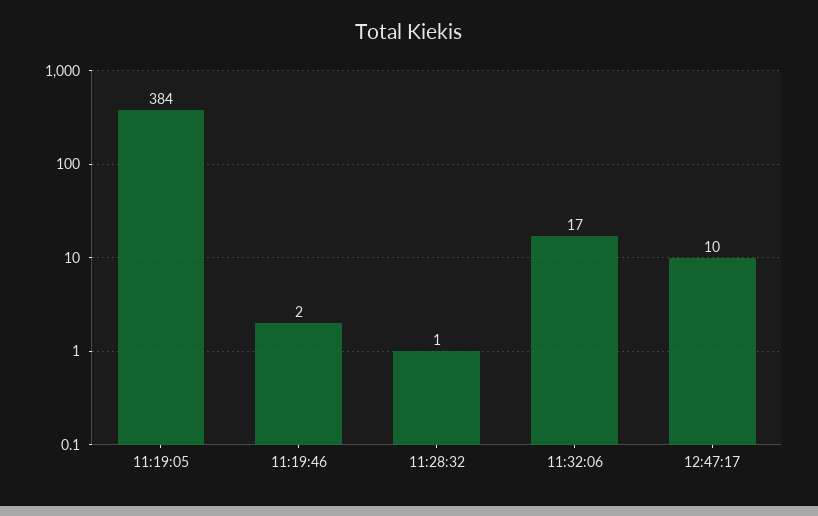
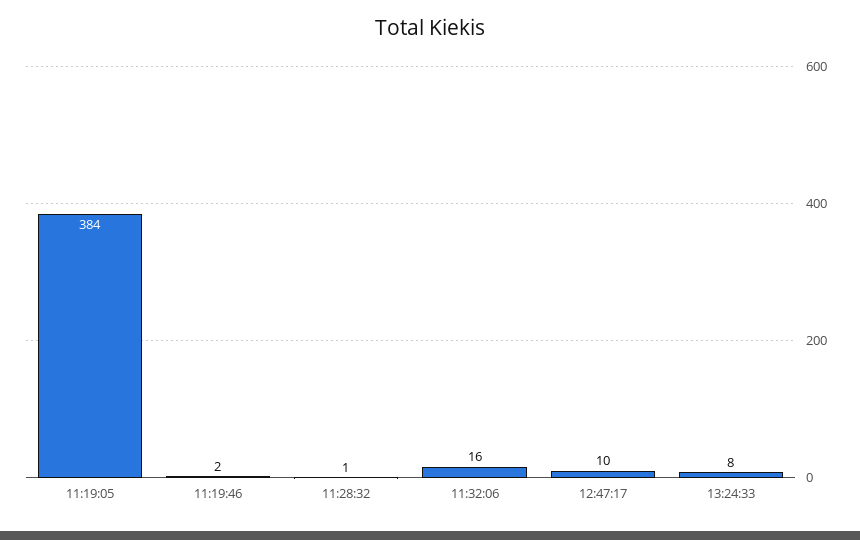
11:32:06: 17 -> 16
13:24:33: none -> 8

